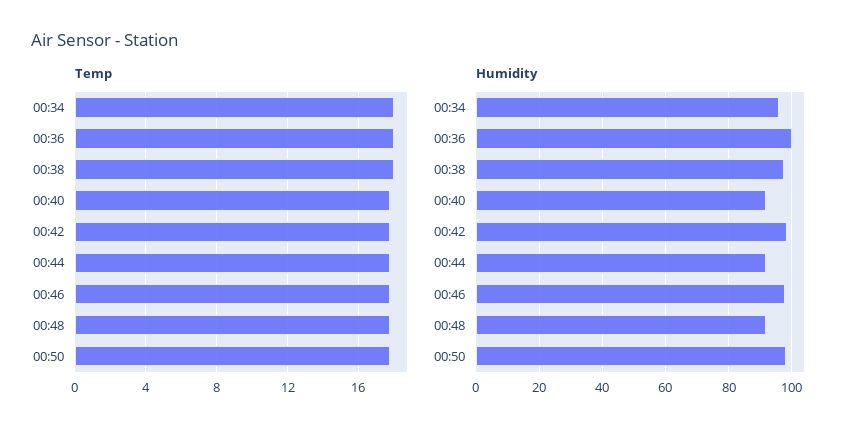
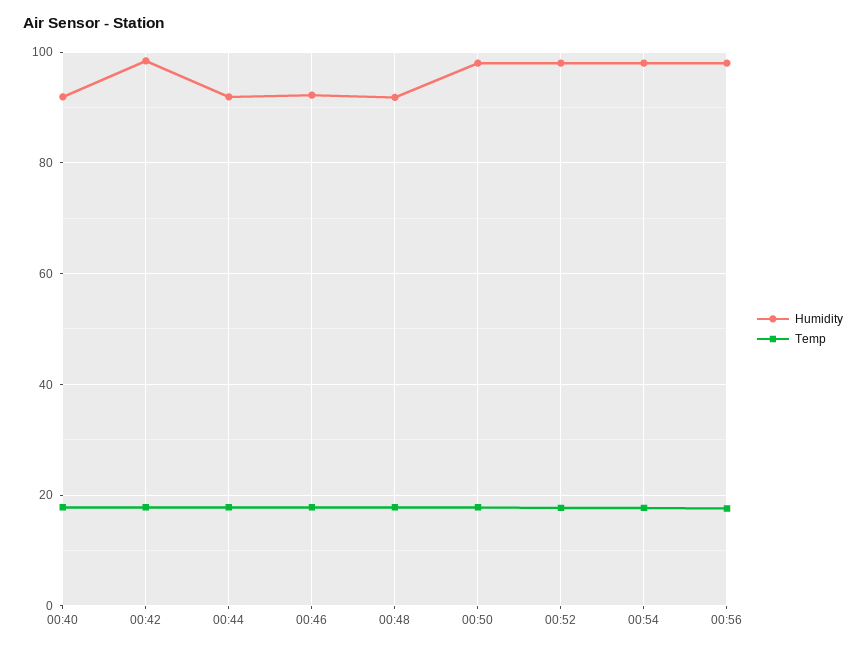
Temp, 00:34: 18 -> none
Temp, 00:36: 18 -> none
Temp, 00:38: 18 -> none
Humidity, 00:34: 96 -> none
Humidity, 00:36: 100 -> none
Humidity, 00:38: 98 -> none
Humidity, 00:46: 98 -> 92
Humidity, 00:52: none -> 98
Temp, 00:52: none -> 18
Humidity, 00:54: none -> 98
Temp, 00:54: none -> 18
Humidity, 00:56: none -> 98
Temp, 00:56: none -> 18

